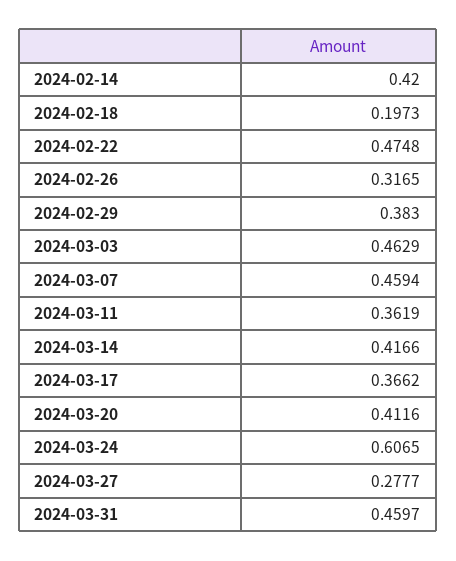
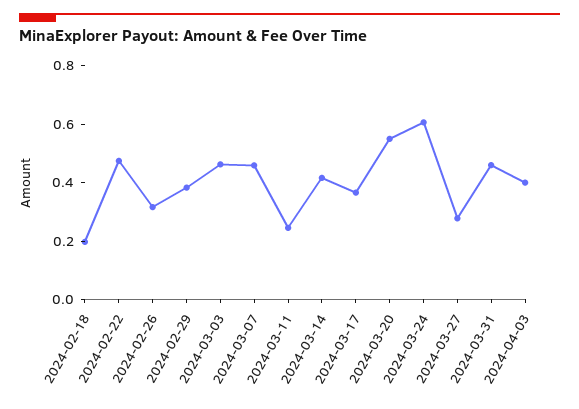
2024-02-14: 0.42 -> none
2024-03-11: 0.3619 -> 0.25
2024-03-20: 0.4116 -> 0.55
2024-04-03: none -> 0.4

